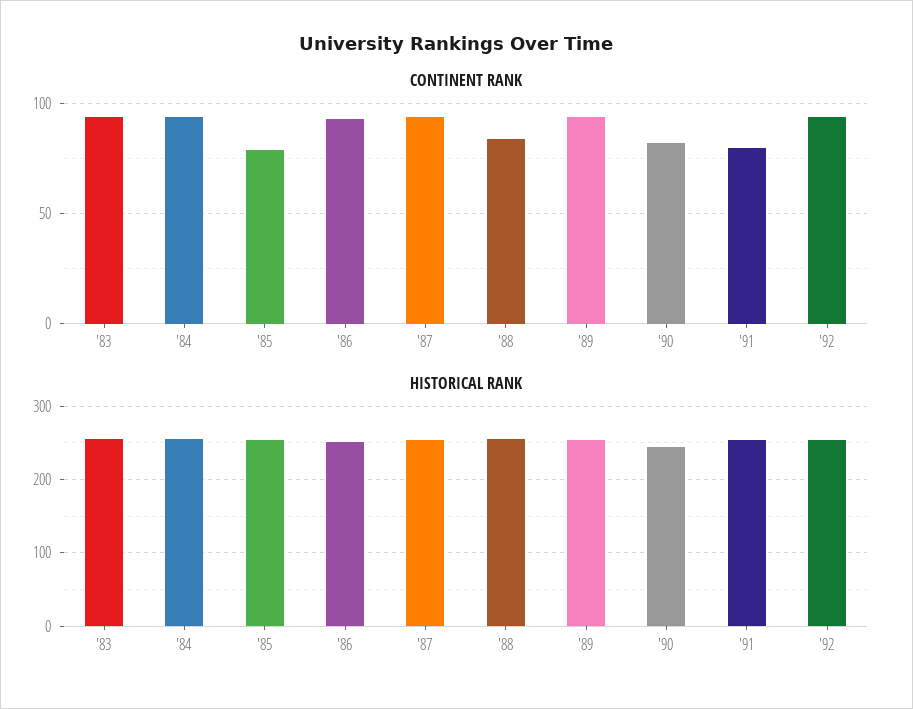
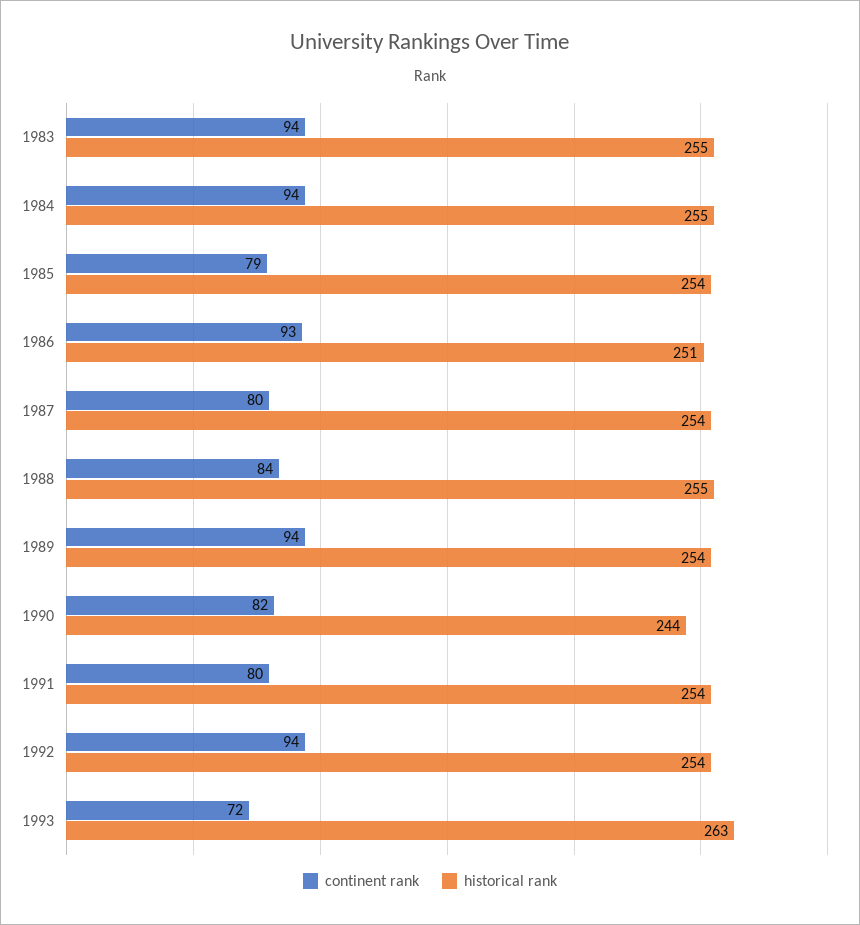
CONTINENT RANK, '87: 95 -> 80
CONTINENT RANK, 1993: none -> 72
HISTORICAL RANK, 1993: none -> 263

